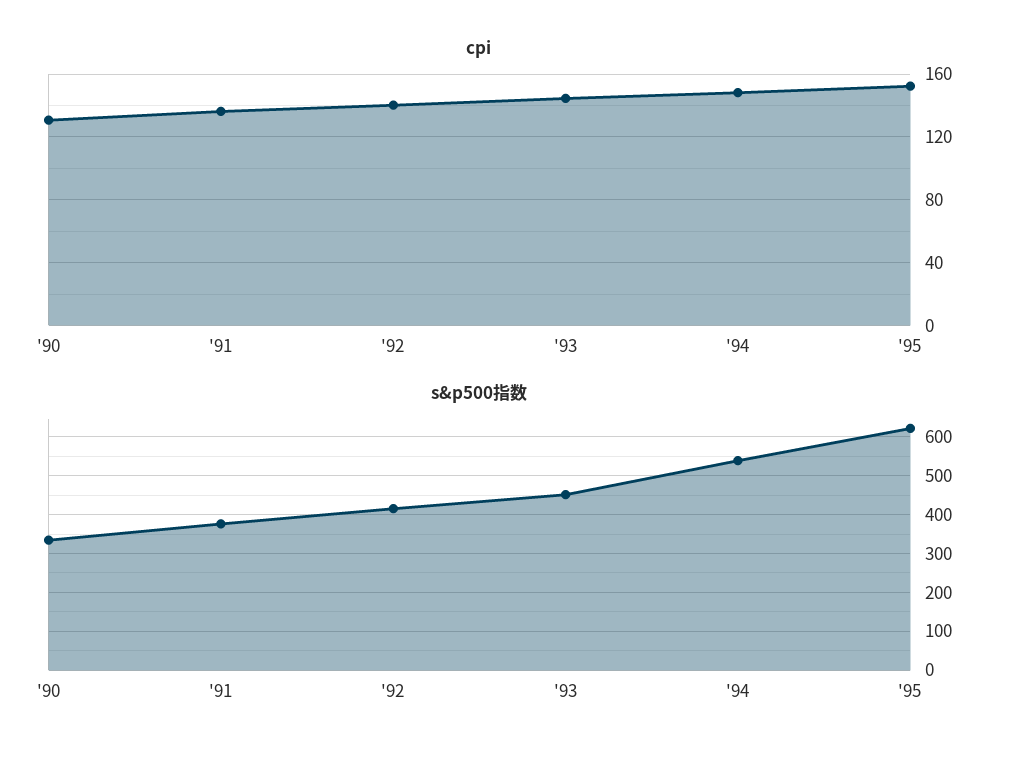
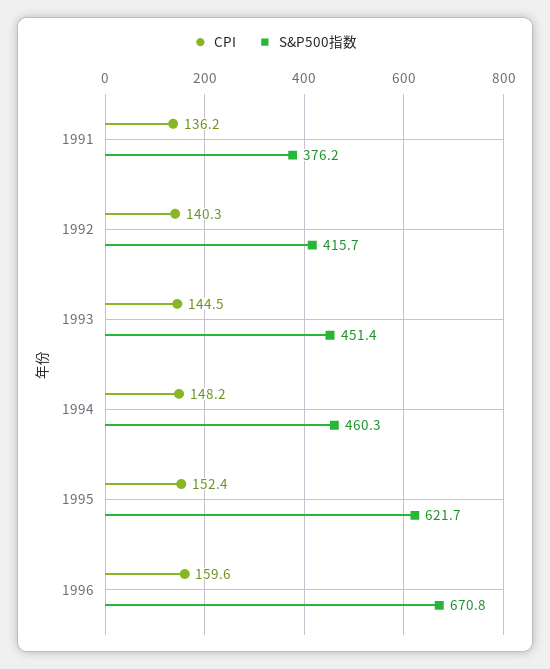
cpi, '90: 130 -> none
s&p500指数, '90: 340 -> none
s&p500指数, '94: 540 -> 460.3
cpi, 1996: none -> 159.6
s&p500指数, 1996: none -> 670.8

